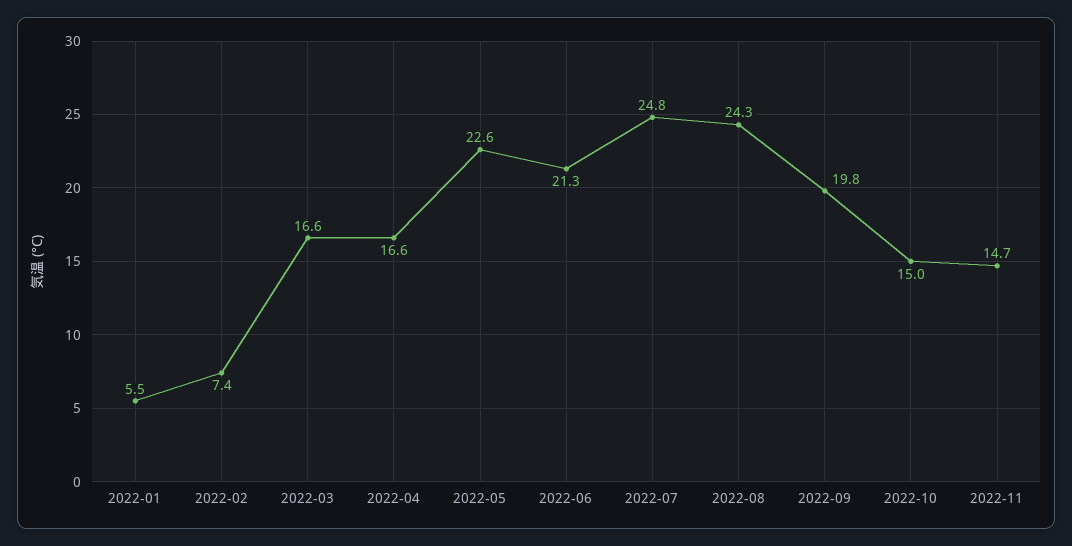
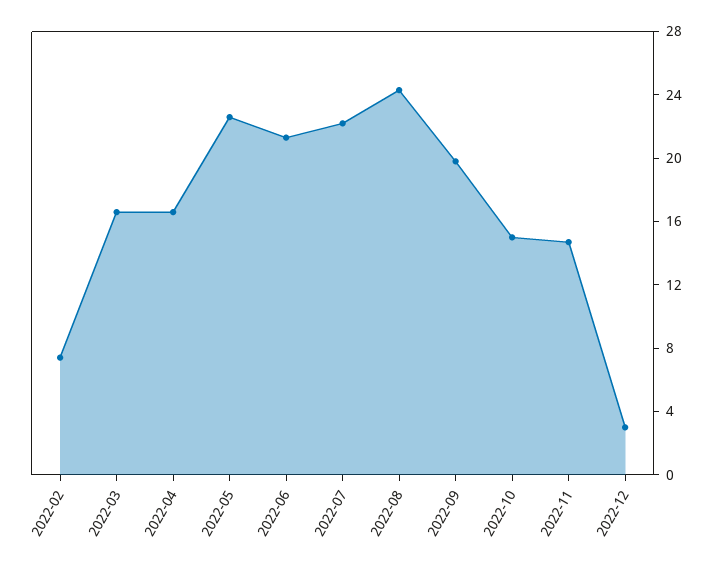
2022-01: 5.5 -> none
2022-07: 24.8 -> 22
2022-12: none -> 3

